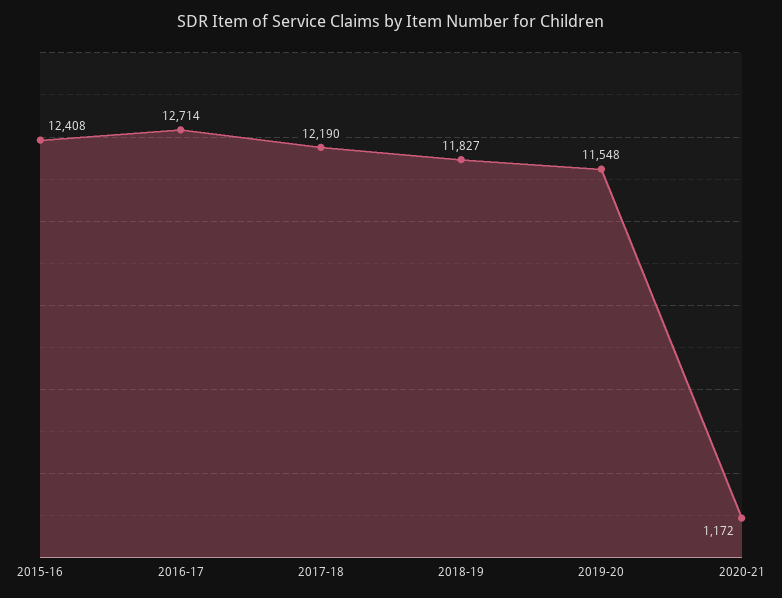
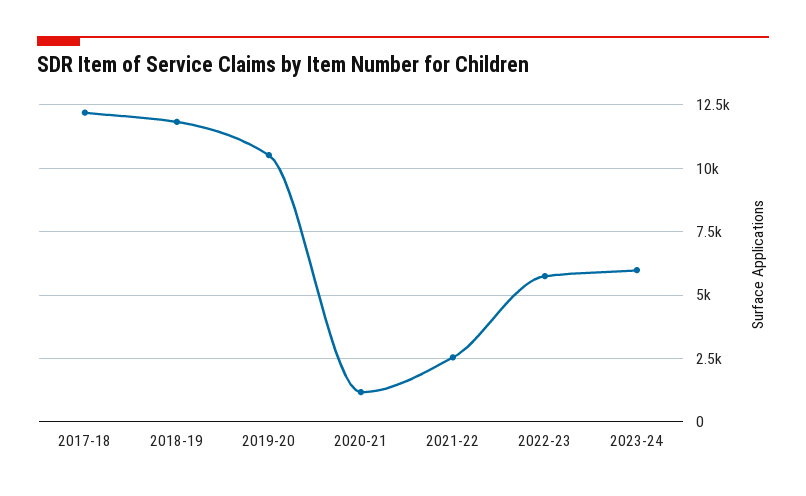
2015-16: 12408 -> none
2016-17: 12714 -> none
2019-20: 11548 -> 10500
2021-22: none -> 2500
2022-23: none -> 5750
2023-24: none -> 6000

